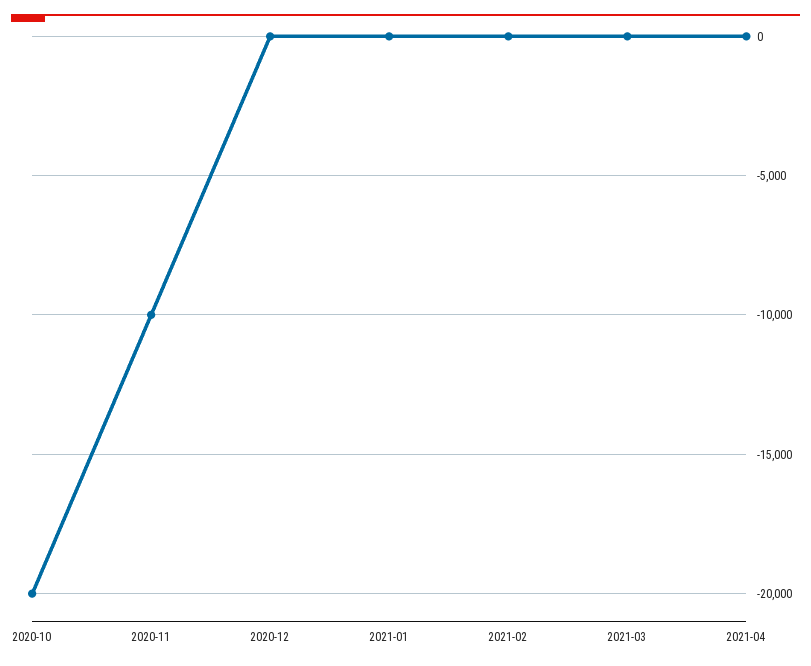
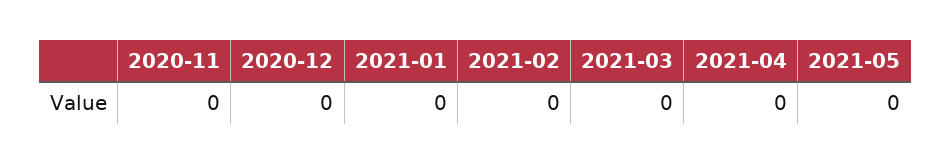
2020-10: -20000 -> none
2020-11: -10000 -> 0
2021-05: none -> 0

